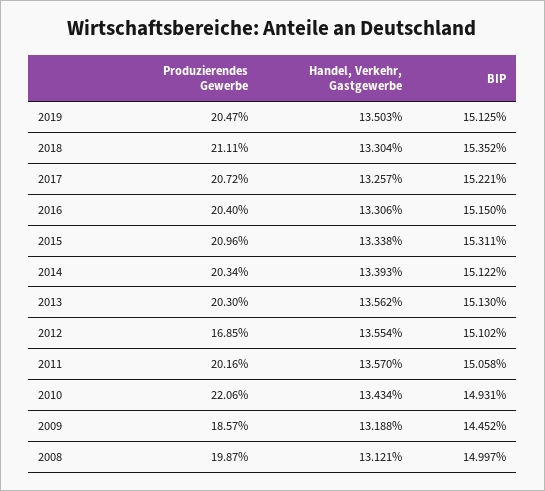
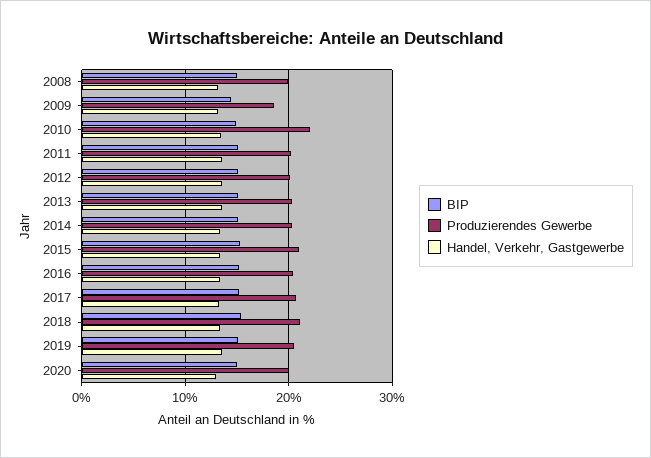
Produzierendes Gewerbe, 2012: 16.85 -> 20
BIP, 2020: none -> 15
Produzierendes Gewerbe, 2020: none -> 20
Handel, Verkehr, Gastgewerbe, 2020: none -> 13

